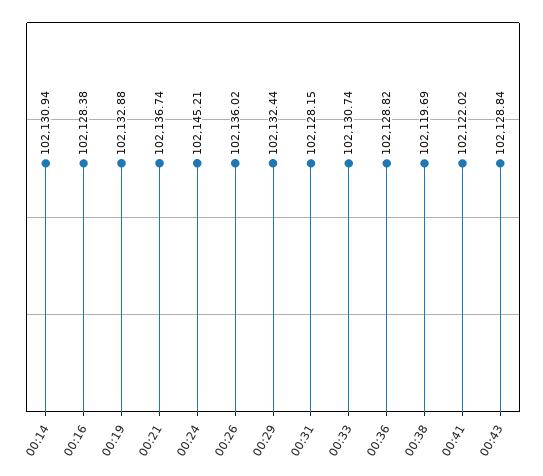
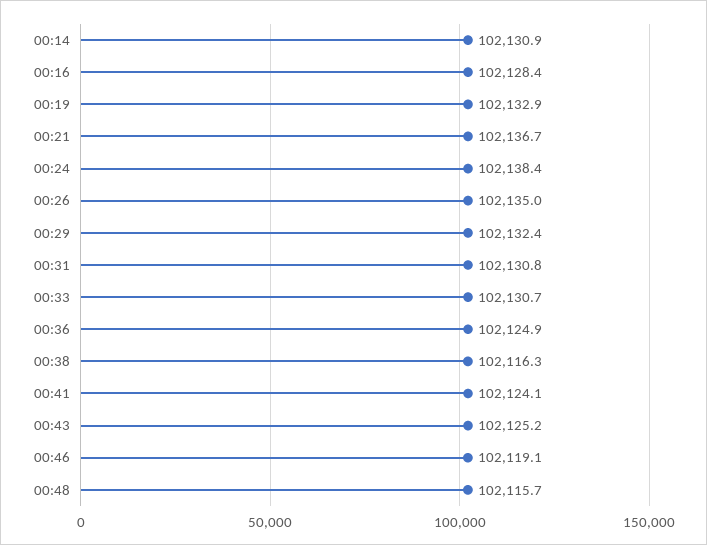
00:24: 102145.21 -> 102138.4
00:26: 102136.02 -> 102135
00:31: 102128.15 -> 102130.8
00:36: 102128.82 -> 102124.9
00:38: 102119.69 -> 102116.3
00:41: 102122.02 -> 102124.1
00:43: 102128.84 -> 102125.2
00:46: none -> 102119.1
00:48: none -> 102115.7

